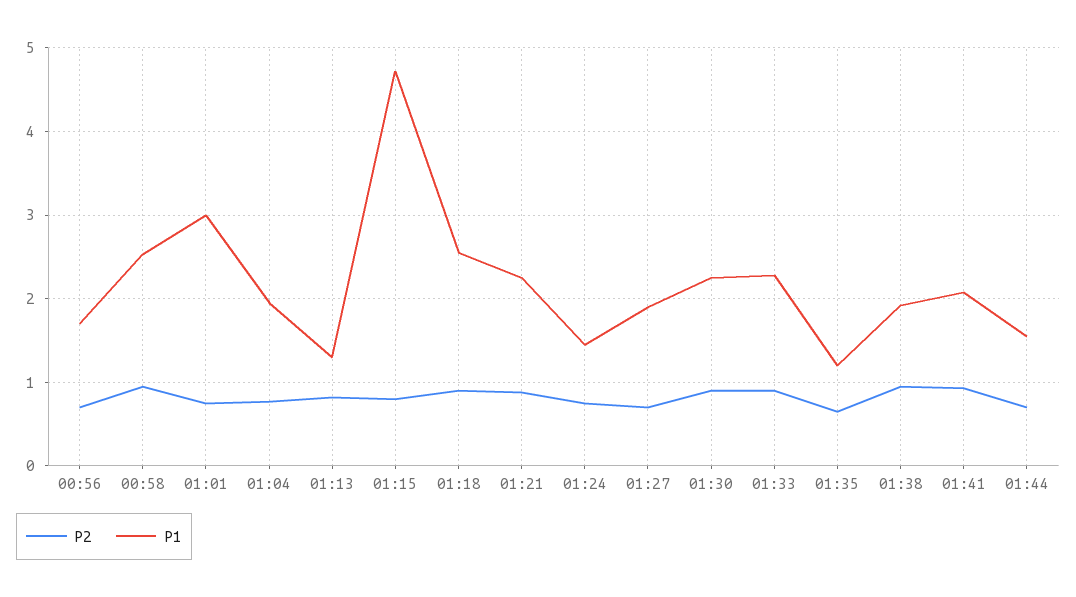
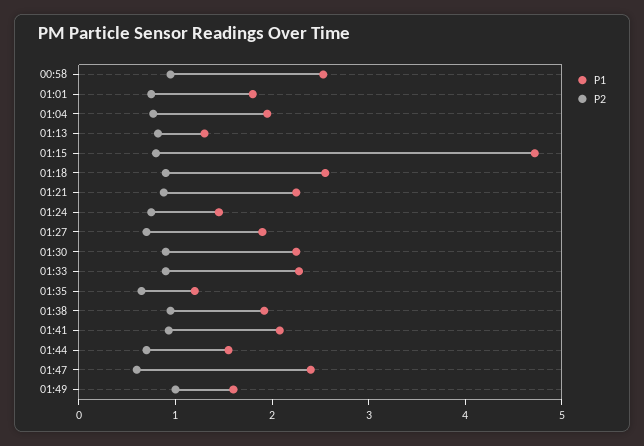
P2, 00:56: 0.7 -> none
P1, 00:56: 1.7 -> none
P1, 01:01: 3 -> 1.8
P1, 01:47: none -> 2.4
P2, 01:47: none -> 0.6
P1, 01:49: none -> 1.6
P2, 01:49: none -> 1

